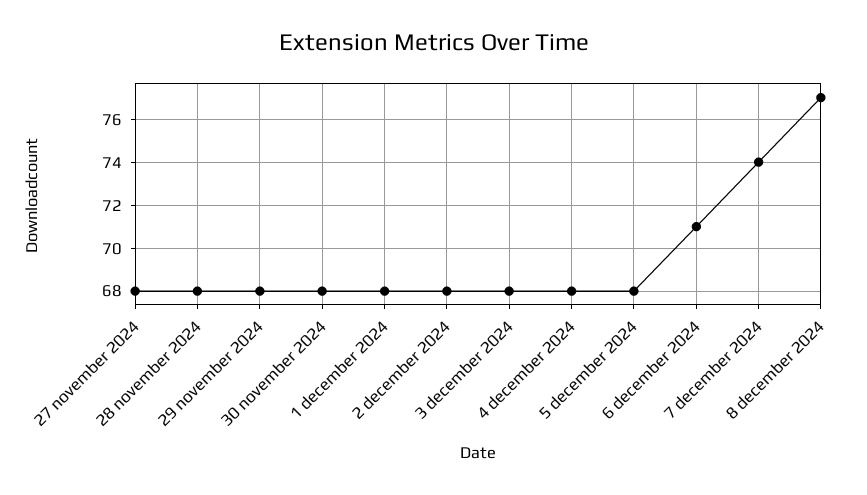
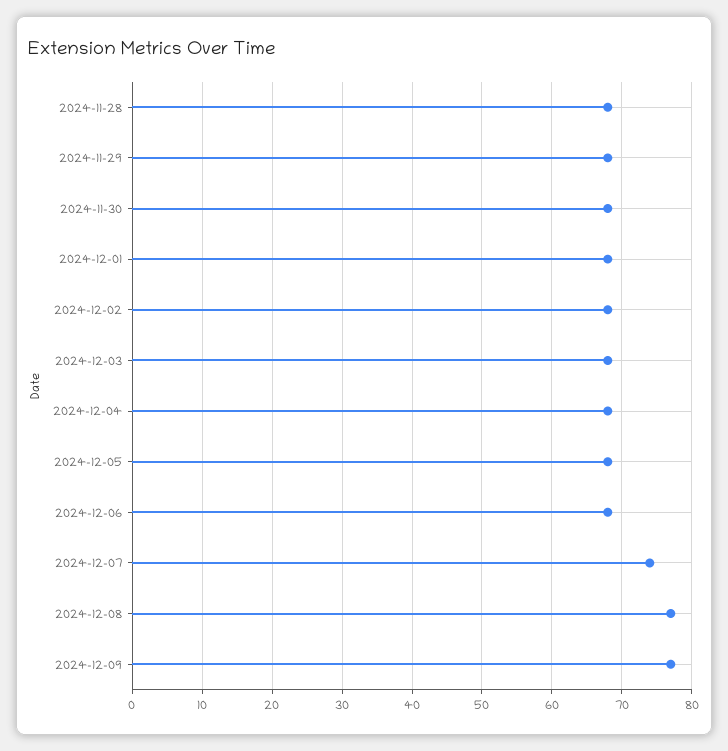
27 november 2024: 68 -> none
6 december 2024: 71 -> 68
2024-12-09: none -> 77

